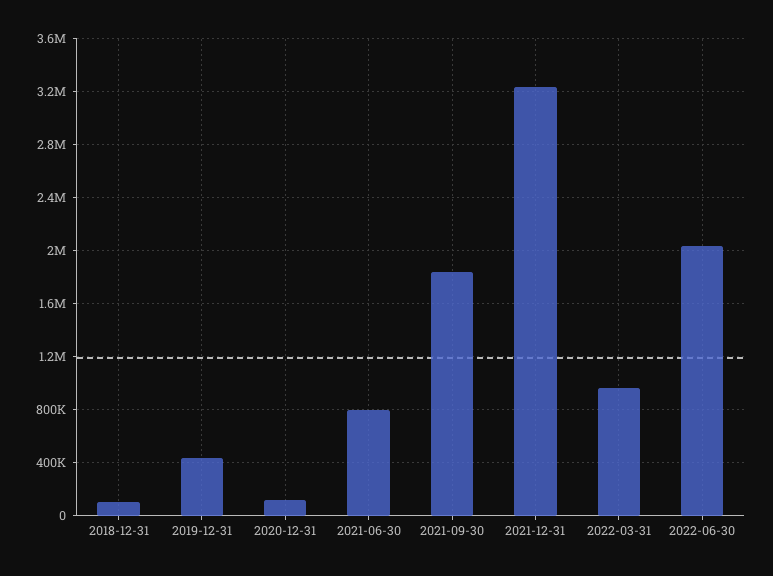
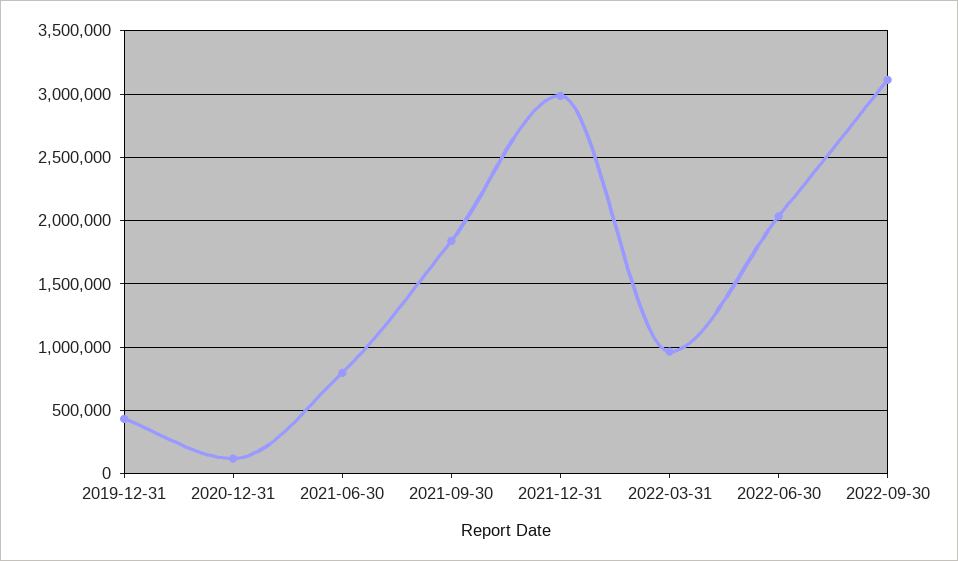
2018-12-31: 100000 -> none
2021-12-31: 3250000 -> 3000000
2022-09-30: none -> 3100000

